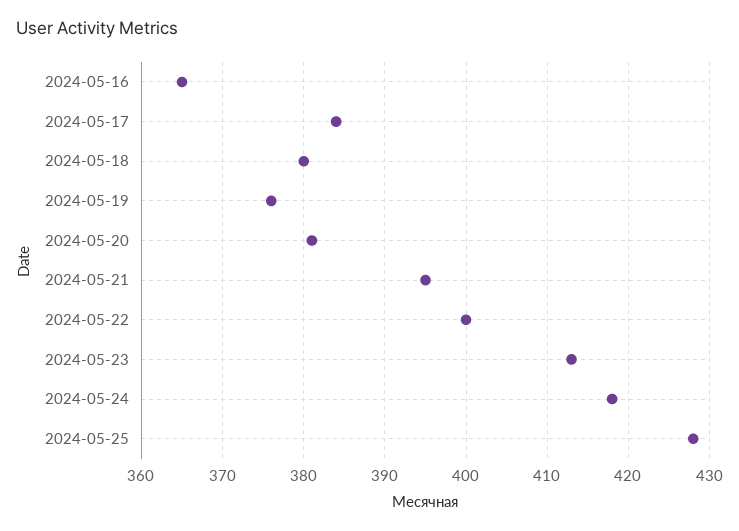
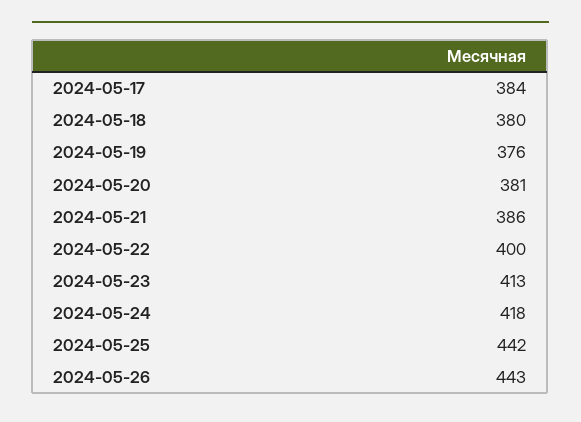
2024-05-16: 365 -> none
2024-05-21: 395 -> 386
2024-05-25: 428 -> 442
2024-05-26: none -> 443

